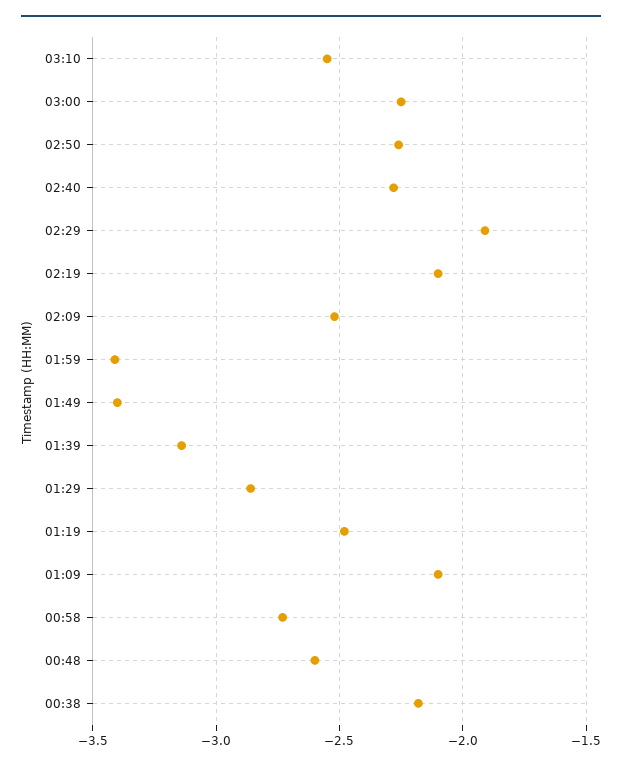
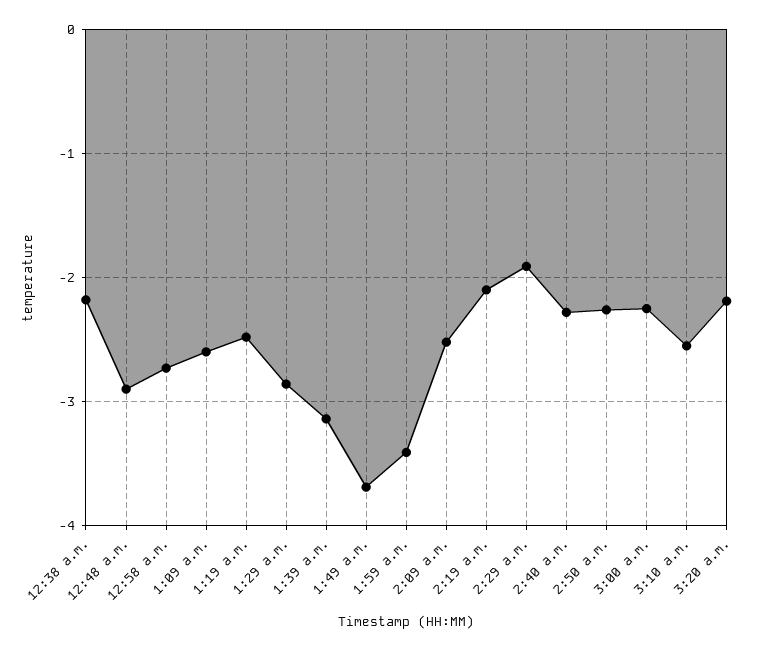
01:49: -3.4 -> -3.7
01:09: -2.1 -> -2.6
00:48: -2.6 -> -2.9
3:20 a.m.: none -> -2.2

